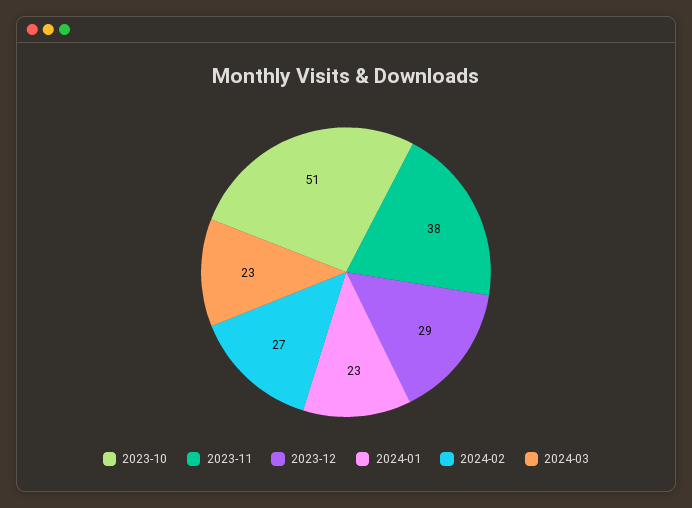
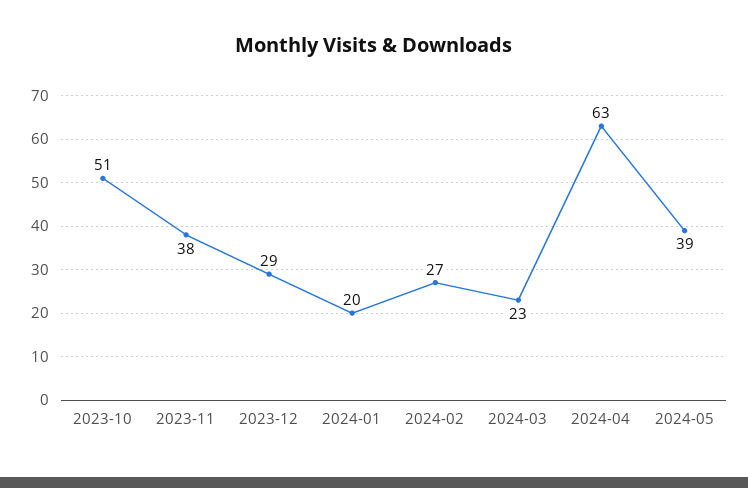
2024-01: 23 -> 20
2024-04: none -> 63
2024-05: none -> 39

